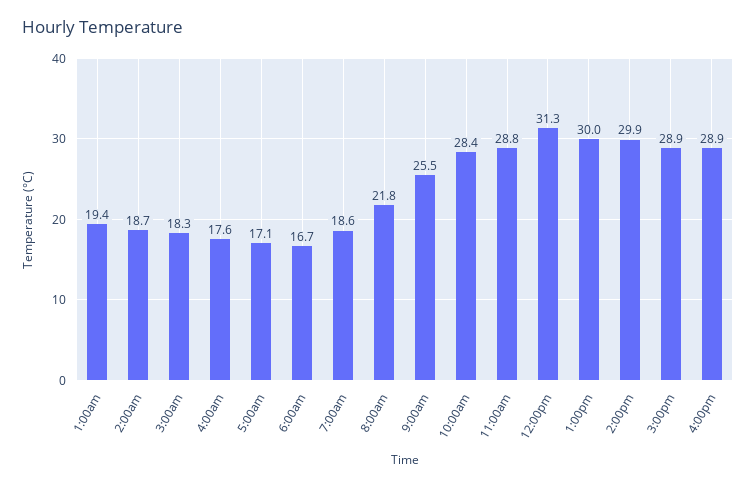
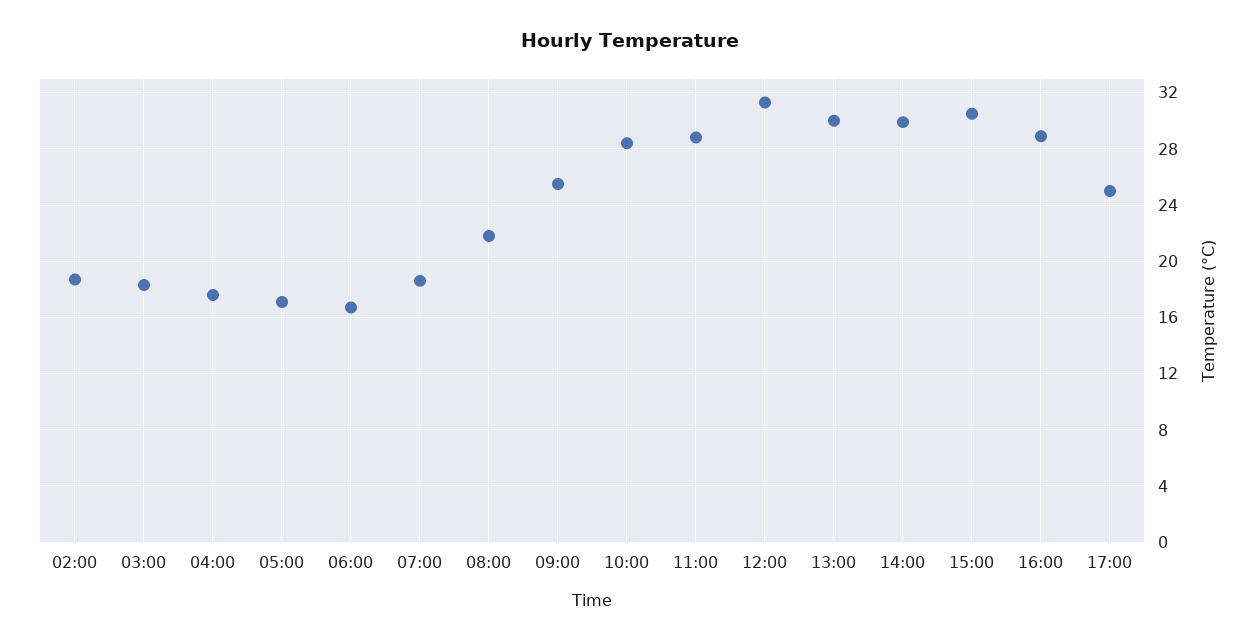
1:00am: 19.4 -> none
3:00pm: 28.9 -> 30.5
17:00: none -> 25

